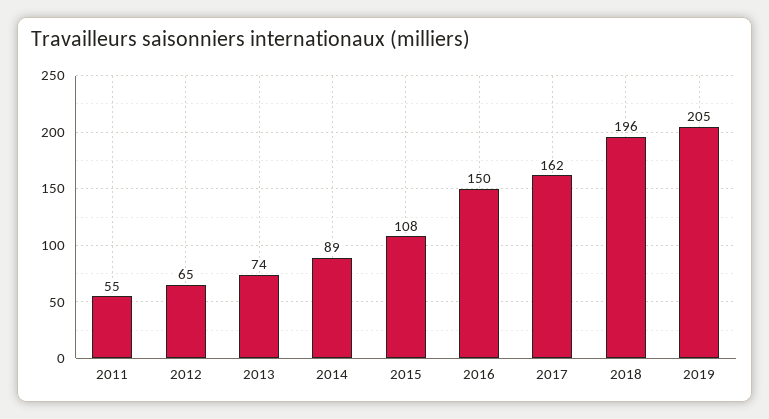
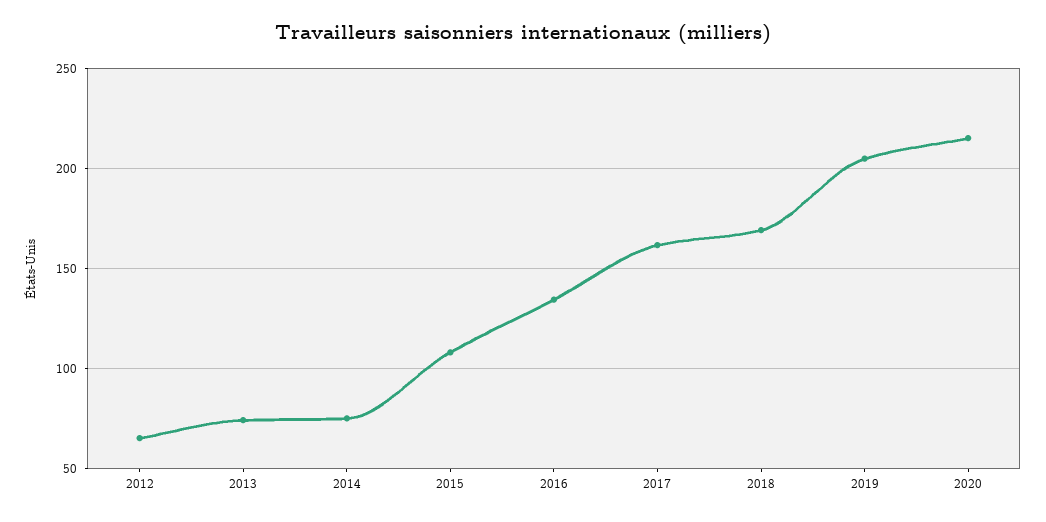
2011: 55 -> none
2014: 89 -> 75
2016: 150 -> 135
2018: 196 -> 170
2020: none -> 215

